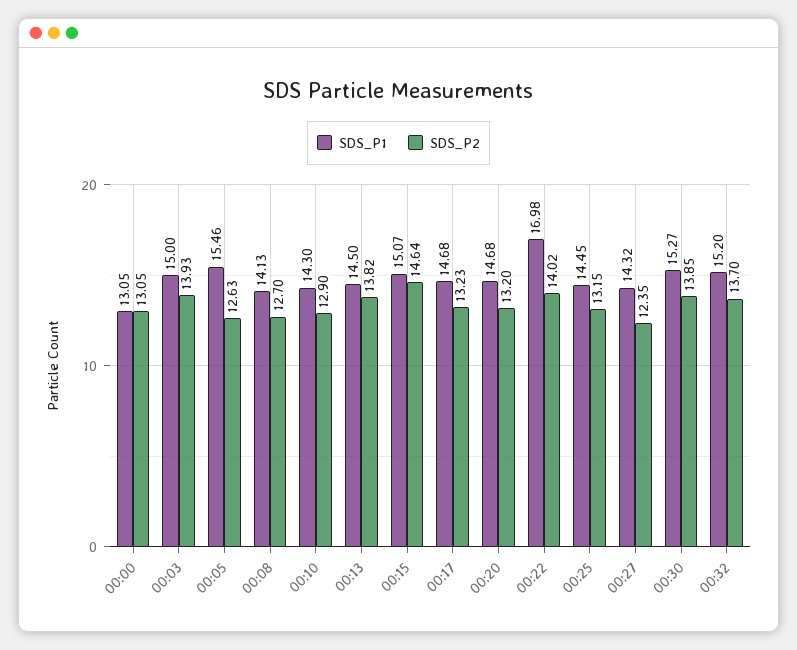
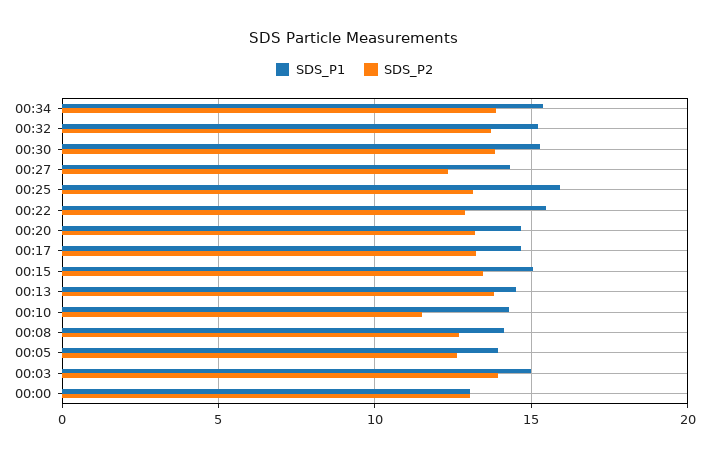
SDS_P1, 00:05: 15.46 -> 14
SDS_P2, 00:10: 12.9 -> 11.5
SDS_P2, 00:15: 14.64 -> 13.5
SDS_P1, 00:22: 16.98 -> 15.5
SDS_P2, 00:22: 14.02 -> 13
SDS_P1, 00:25: 14.45 -> 16
SDS_P1, 00:34: none -> 15.5
SDS_P2, 00:34: none -> 14

